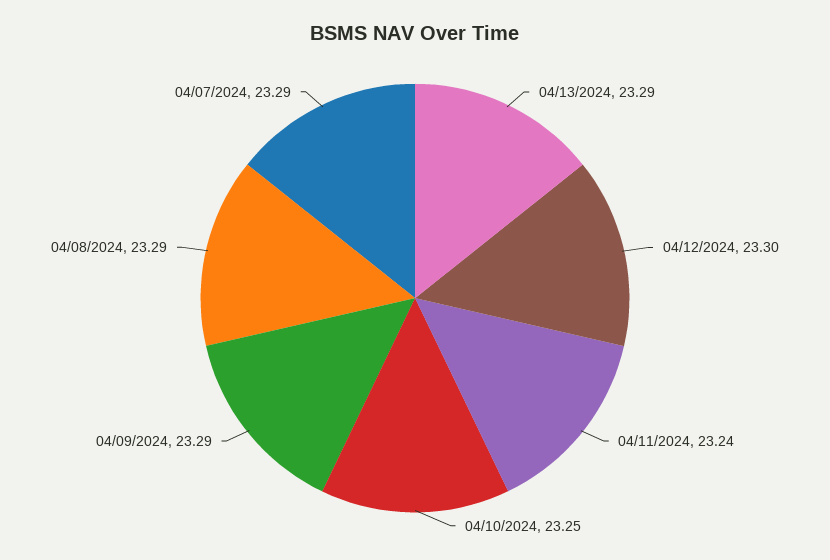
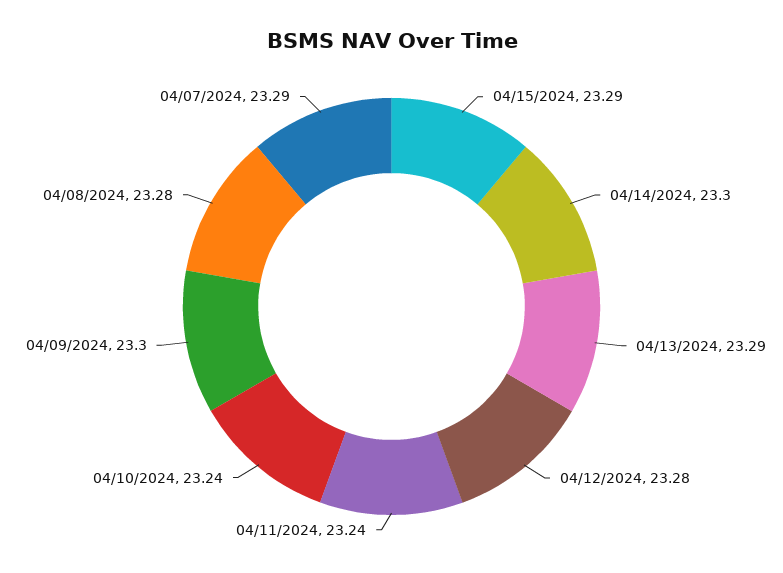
04/12/2024: 23.3 -> 23.28
04/10/2024: 23.25 -> 23.24
04/09/2024: 23.29 -> 23.3
04/08/2024: 23.29 -> 23.28
04/15/2024: none -> 23.29
04/14/2024: none -> 23.3

